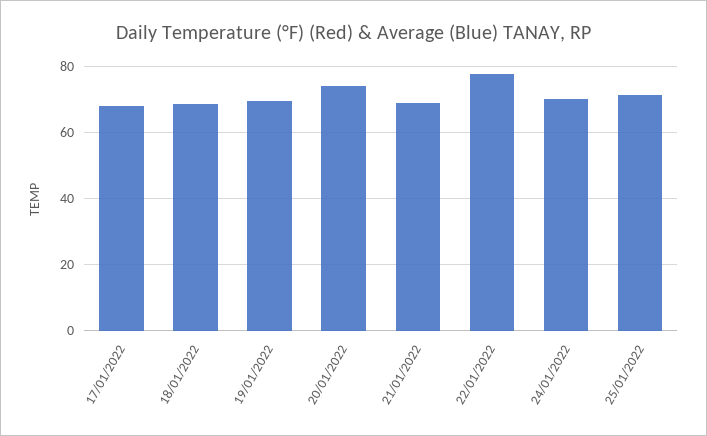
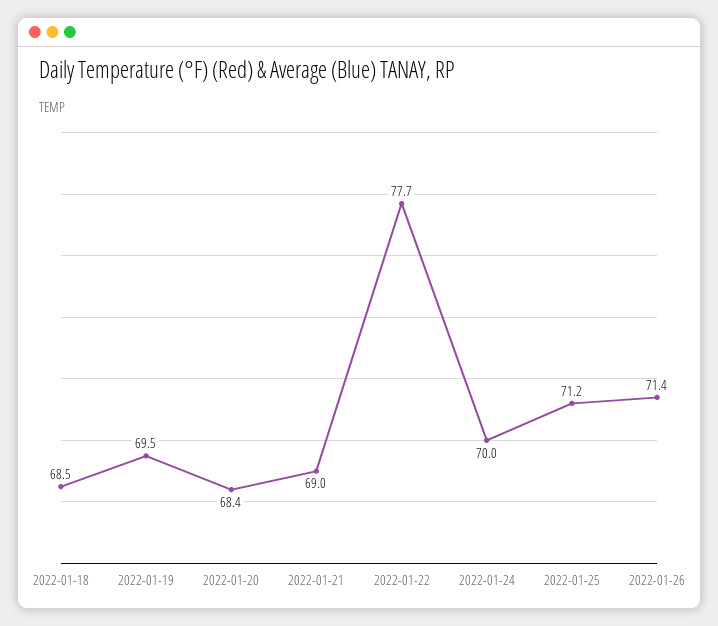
17/01/2022: 68 -> none
20/01/2022: 74 -> 68.4
2022-01-26: none -> 71.4

